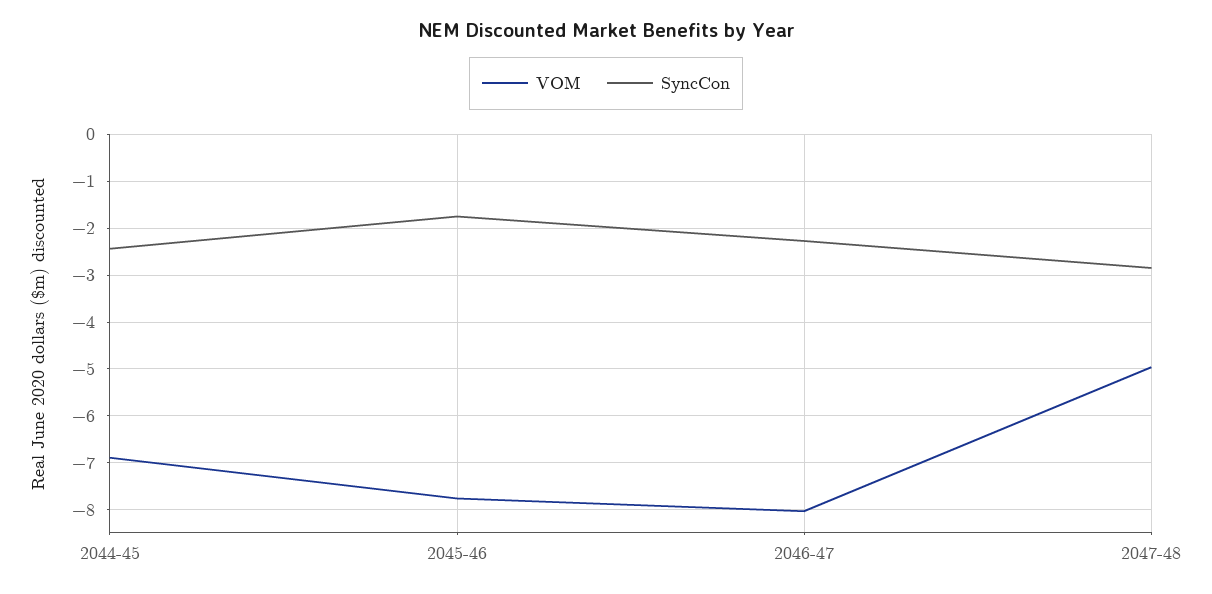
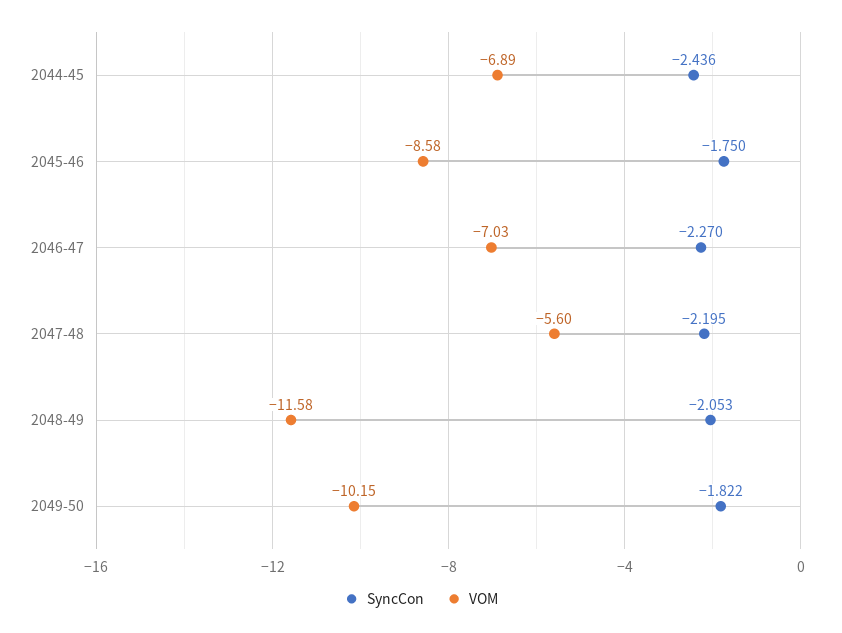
VOM, 2045-46: -7.8 -> -8.58
VOM, 2046-47: -8 -> -7.03
VOM, 2047-48: -5 -> -5.6
SyncCon, 2047-48: -2.8 -> -2.195
SyncCon, 2048-49: none -> -2.053
VOM, 2048-49: none -> -11.58
SyncCon, 2049-50: none -> -1.822
VOM, 2049-50: none -> -10.15

